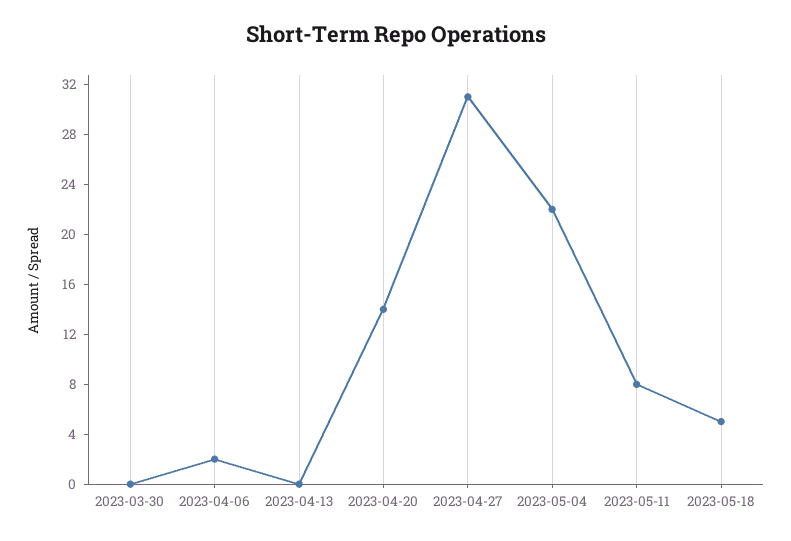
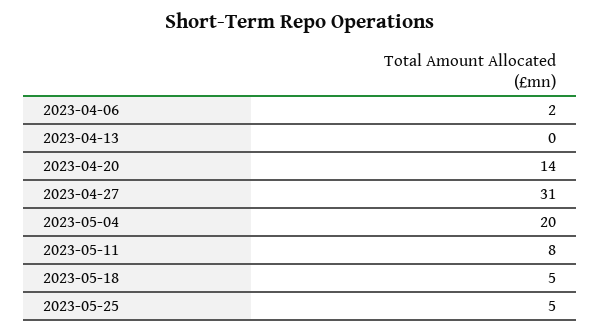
2023-03-30: 0 -> none
2023-05-04: 22 -> 20
2023-05-25: none -> 5

